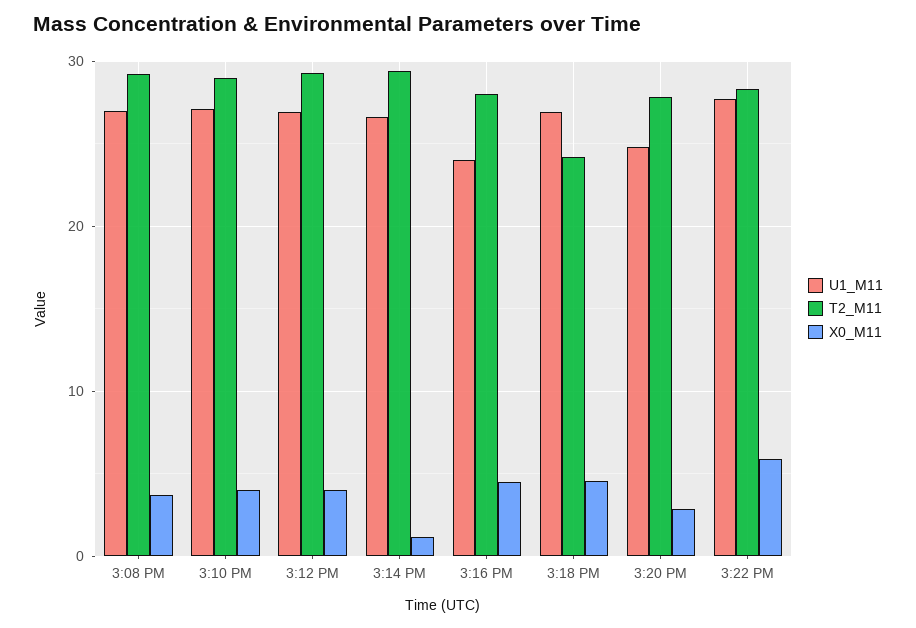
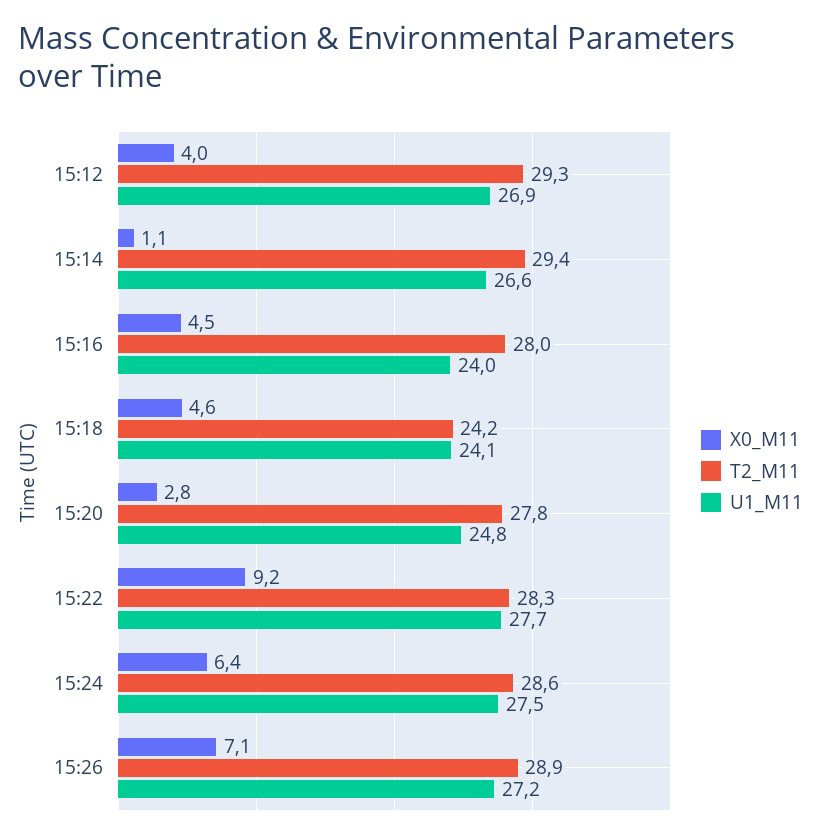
U1_M11, 3:08 PM: 27 -> none
T2_M11, 3:08 PM: 29 -> none
X0_M11, 3:08 PM: 4 -> none
U1_M11, 3:10 PM: 27 -> none
T2_M11, 3:10 PM: 29 -> none
X0_M11, 3:10 PM: 4 -> none
U1_M11, 3:18 PM: 27 -> 24.1
X0_M11, 3:22 PM: 6 -> 9.2
X0_M11, 15:24: none -> 6.4
T2_M11, 15:24: none -> 28.6
U1_M11, 15:24: none -> 27.5
X0_M11, 15:26: none -> 7.1
T2_M11, 15:26: none -> 28.9
U1_M11, 15:26: none -> 27.2

